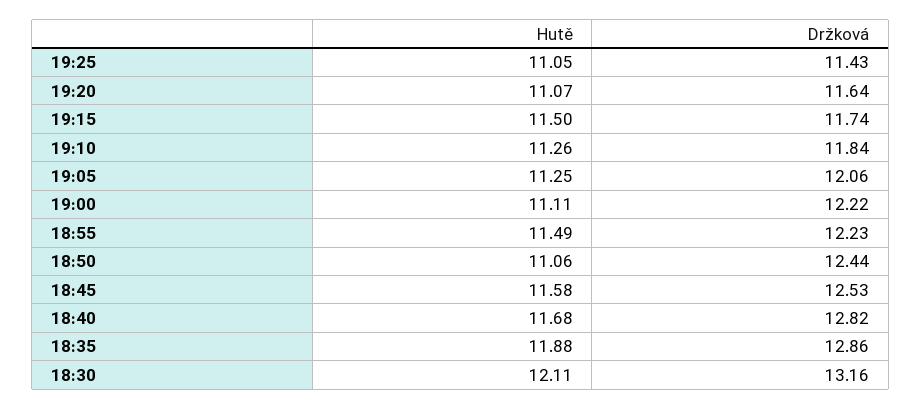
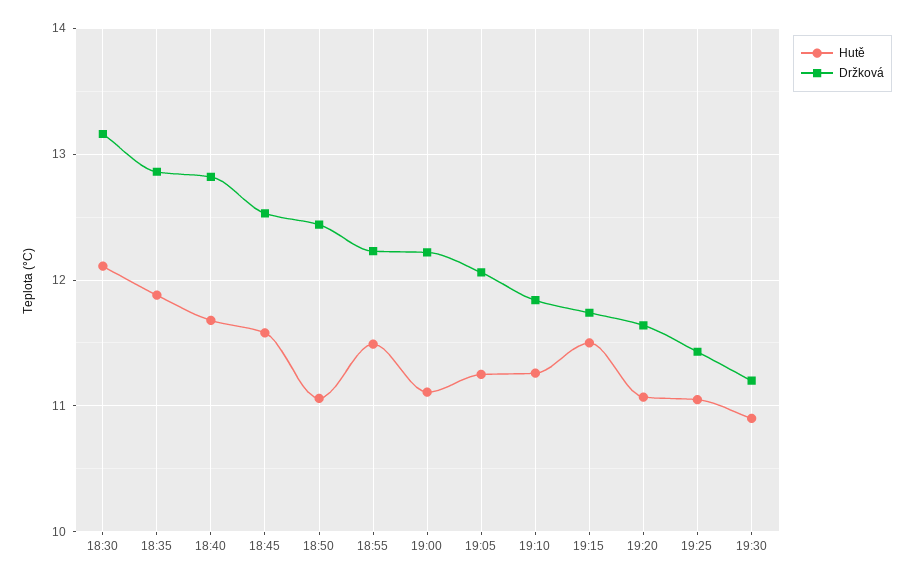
Hutě, 19:30: none -> 10.9
Držková, 19:30: none -> 11.2

